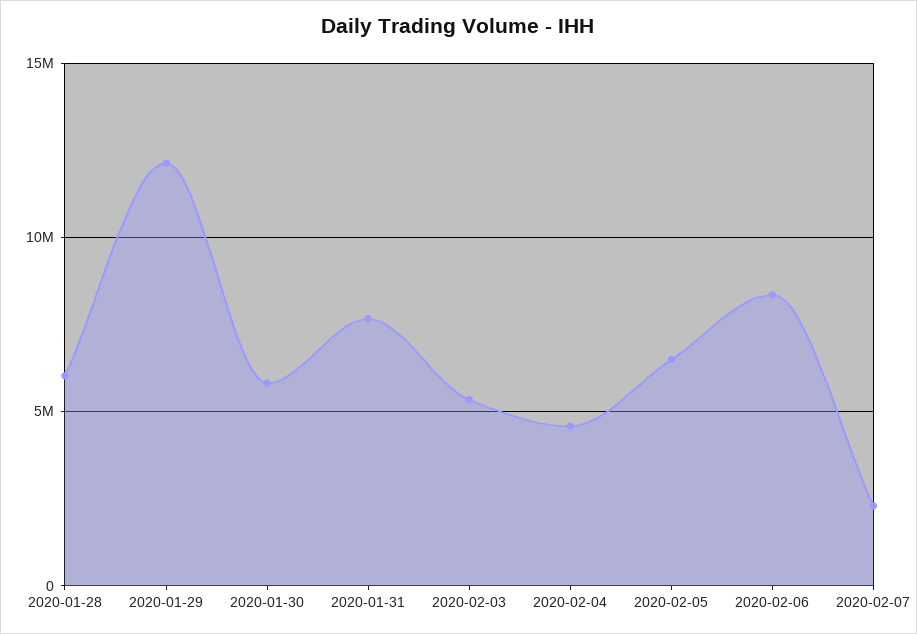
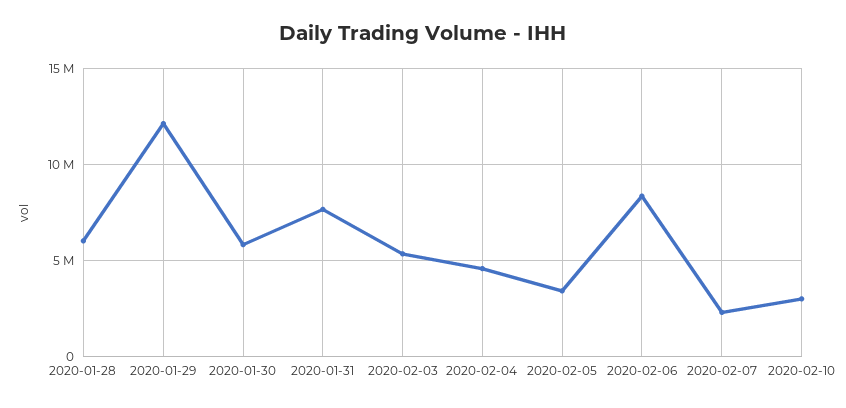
2020-02-05: 6500000 -> 3500000
2020-02-10: none -> 3000000

